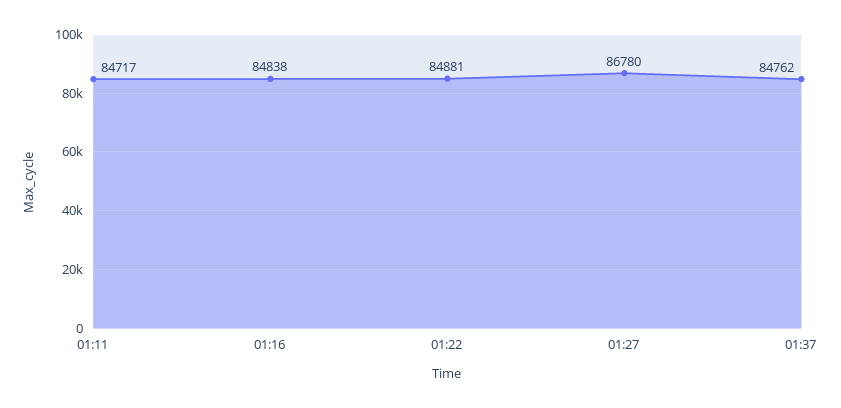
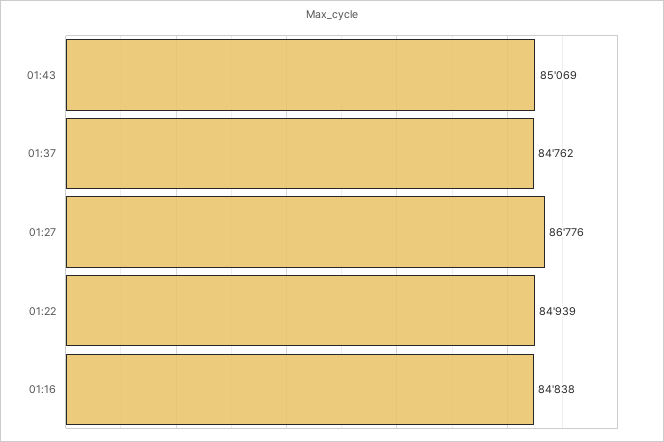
01:11: 84717 -> none
01:22: 84881 -> 84939
01:27: 86780 -> 86776
01:43: none -> 85069

